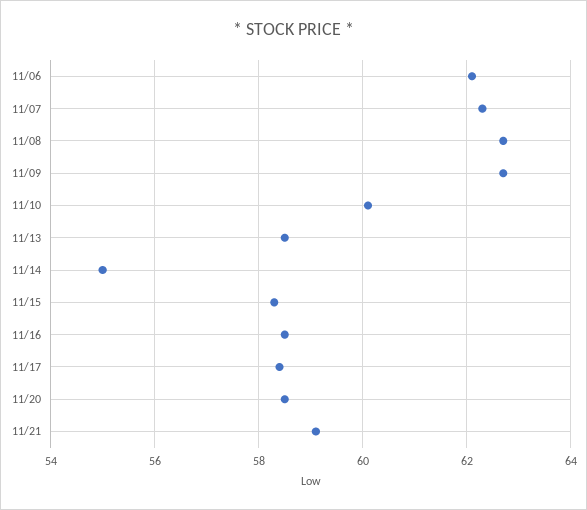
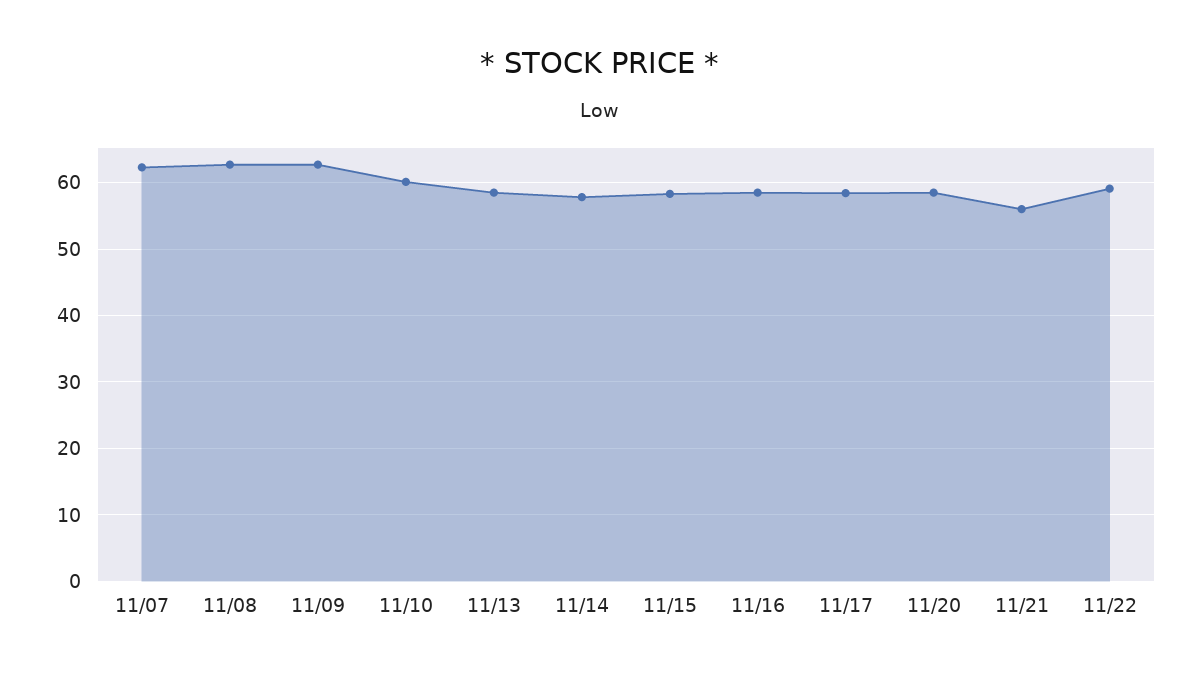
11/06: 62 -> none
11/14: 55 -> 58
11/21: 59 -> 56
11/22: none -> 59

